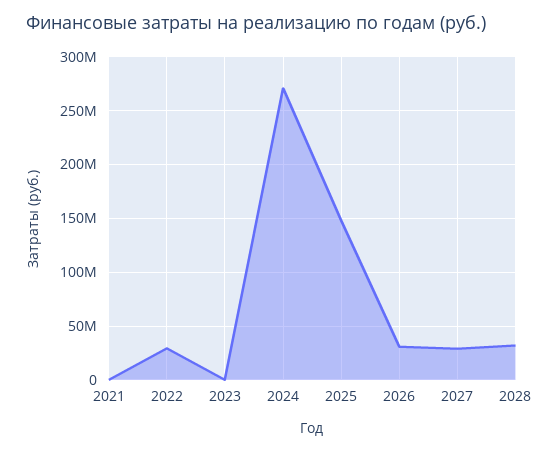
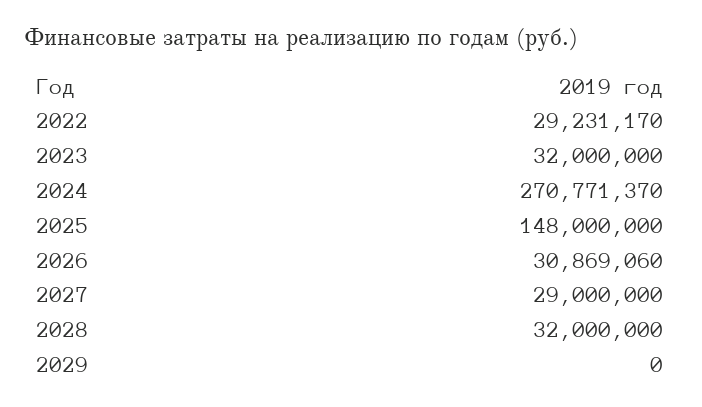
2021: 0 -> none
2023: 0 -> 32000000
2029: none -> 0

